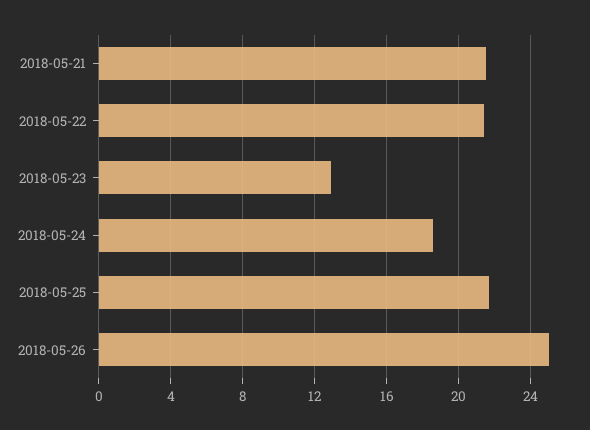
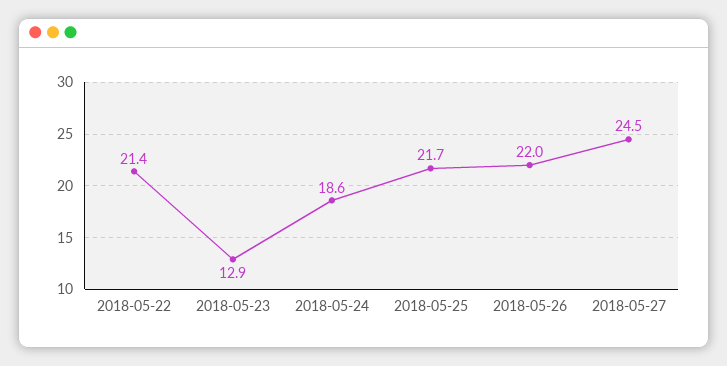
2018-05-21: 21.5 -> none
2018-05-26: 25 -> 22
2018-05-27: none -> 24.5

